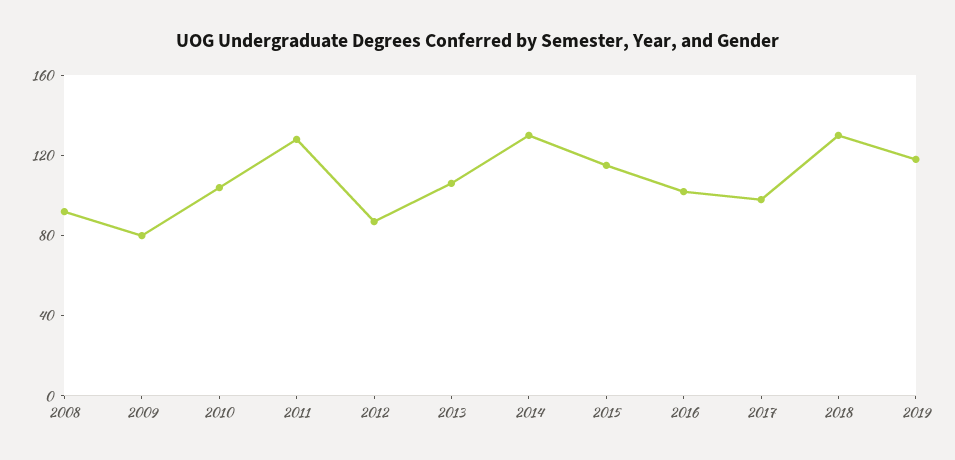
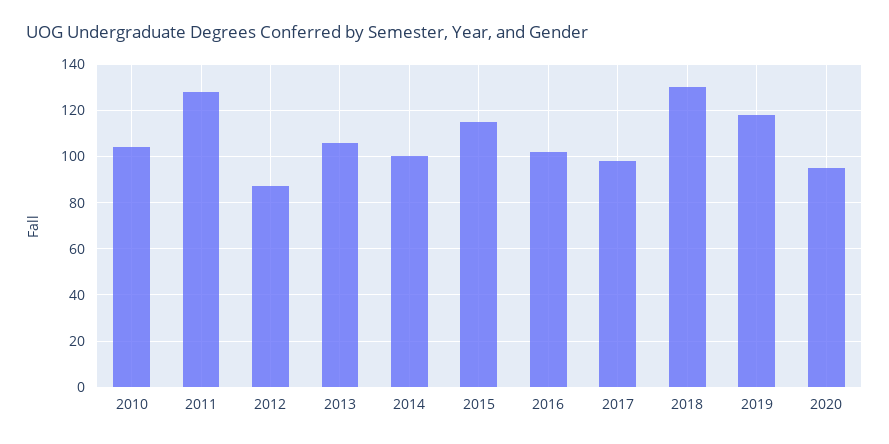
2008: 90 -> none
2009: 80 -> none
2014: 130 -> 100
2020: none -> 95

